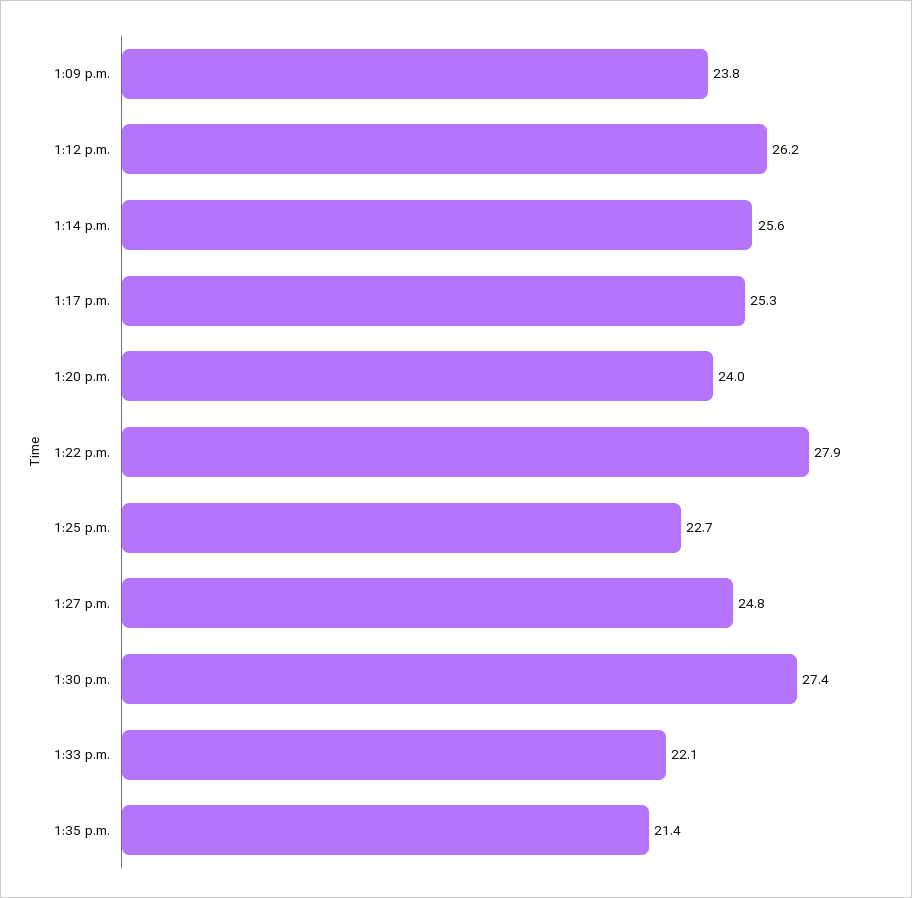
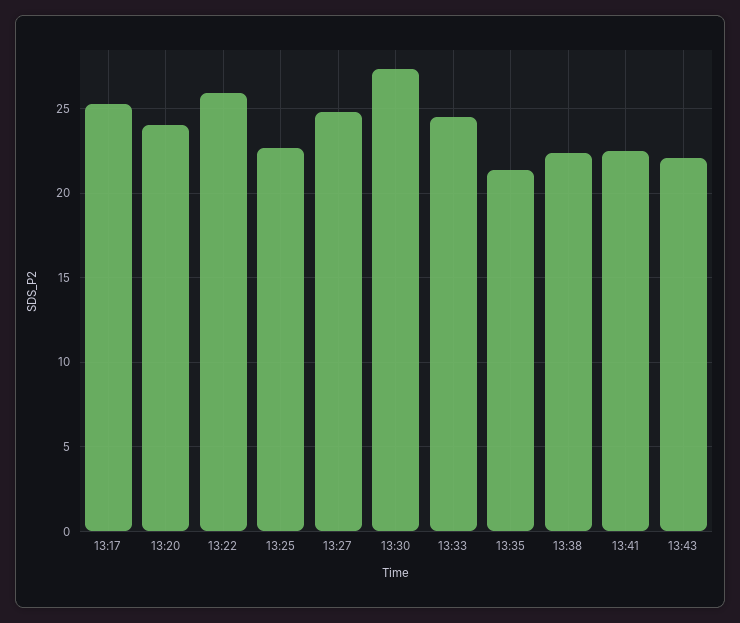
1:09 p.m.: 23.8 -> none
1:12 p.m.: 26.2 -> none
1:14 p.m.: 25.6 -> none
1:22 p.m.: 27.9 -> 26
1:33 p.m.: 22.1 -> 24.5
13:38: none -> 22.5
13:41: none -> 22.5
13:43: none -> 22

